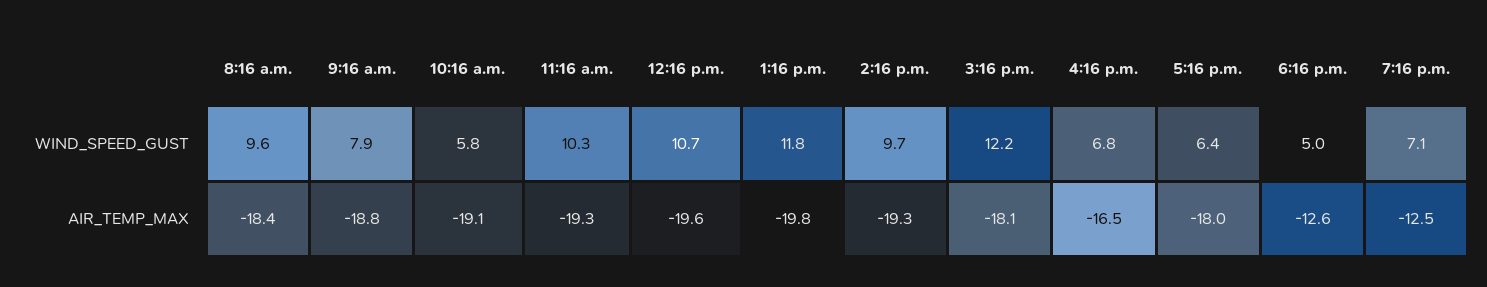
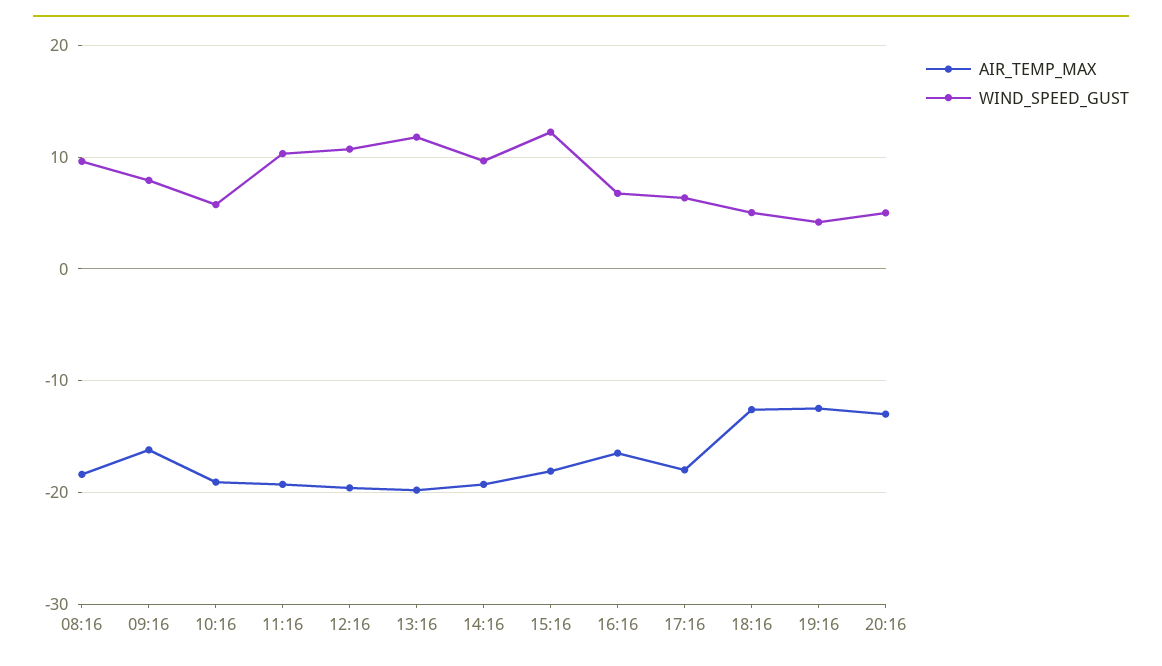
WIND_SPEED_GUST, 7:16 p.m.: 7.1 -> 4
AIR_TEMP_MAX, 9:16 a.m.: -18.8 -> -16
AIR_TEMP_MAX, 20:16: none -> -13
WIND_SPEED_GUST, 20:16: none -> 5

